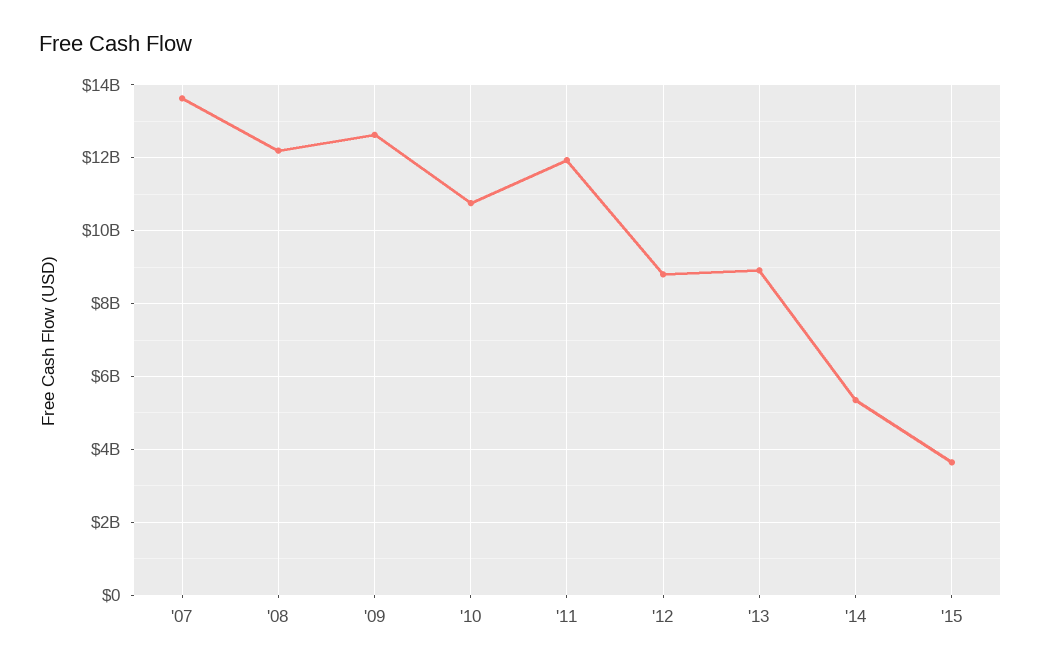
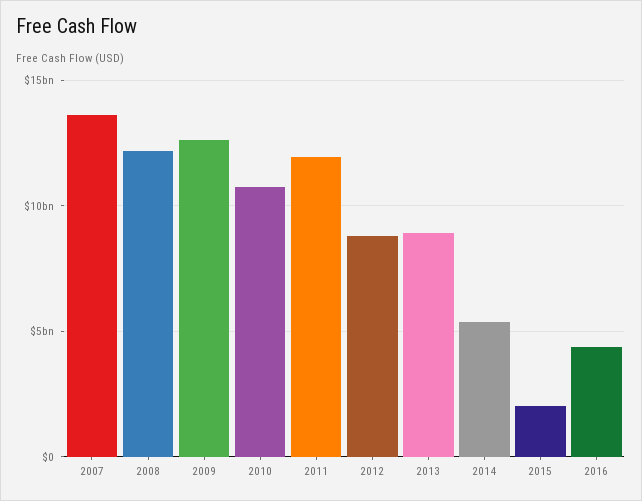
'15: 3600000000 -> 2000000000
2016: none -> 4500000000

